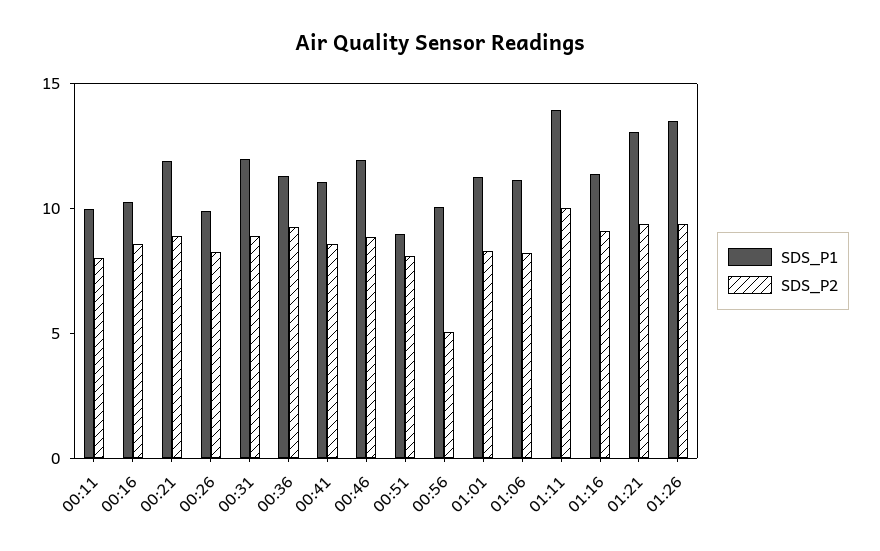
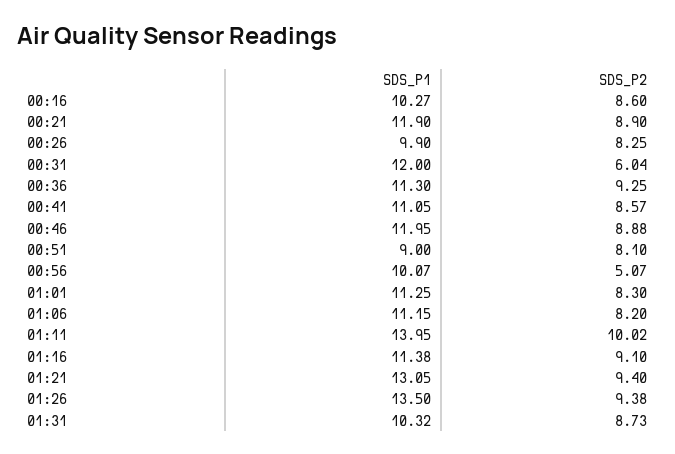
SDS_P1, 00:11: 10 -> none
SDS_P2, 00:11: 8 -> none
SDS_P2, 00:31: 9 -> 6.04
SDS_P1, 01:31: none -> 10.32
SDS_P2, 01:31: none -> 8.73

